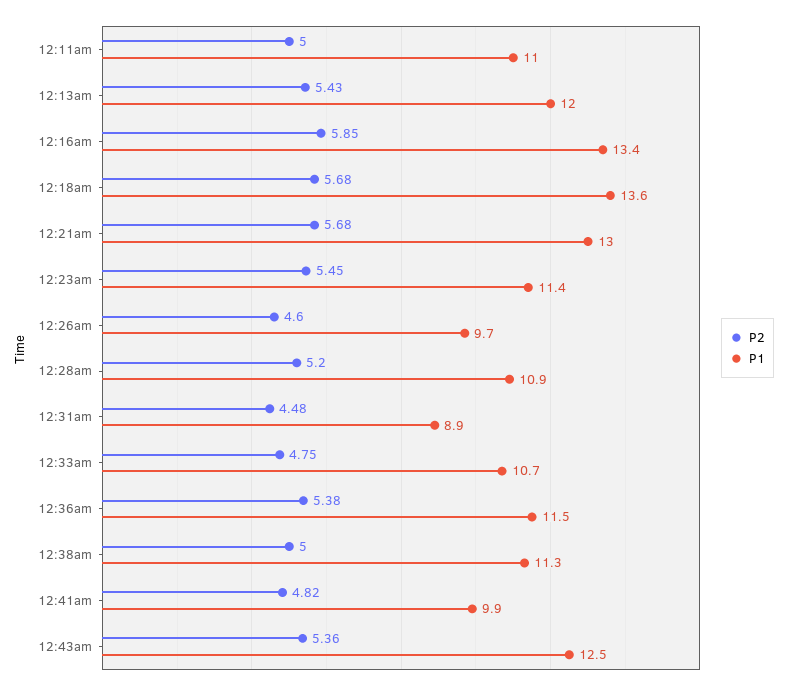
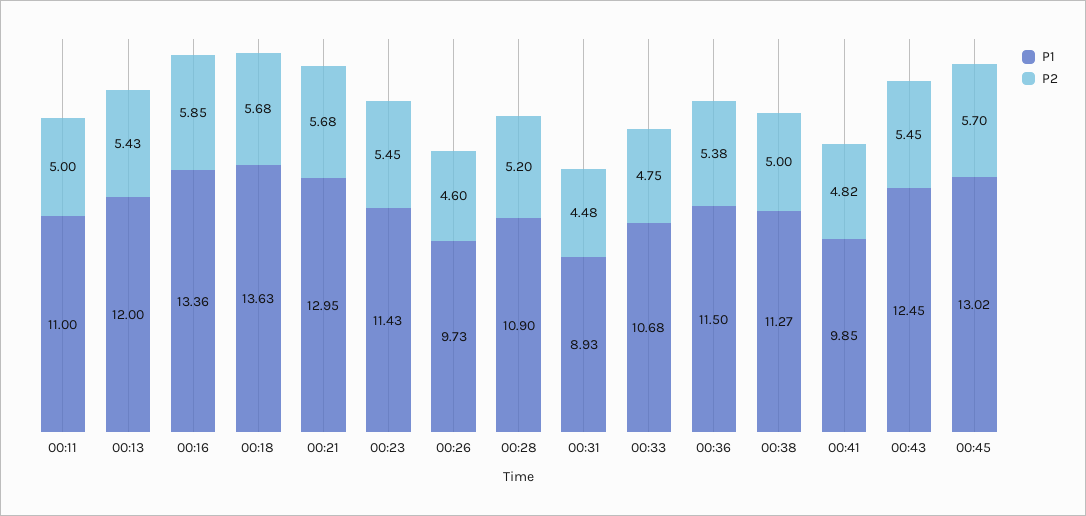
P2, 12:43am: 5.36 -> 5.45
P1, 00:45: none -> 13.02
P2, 00:45: none -> 5.7

